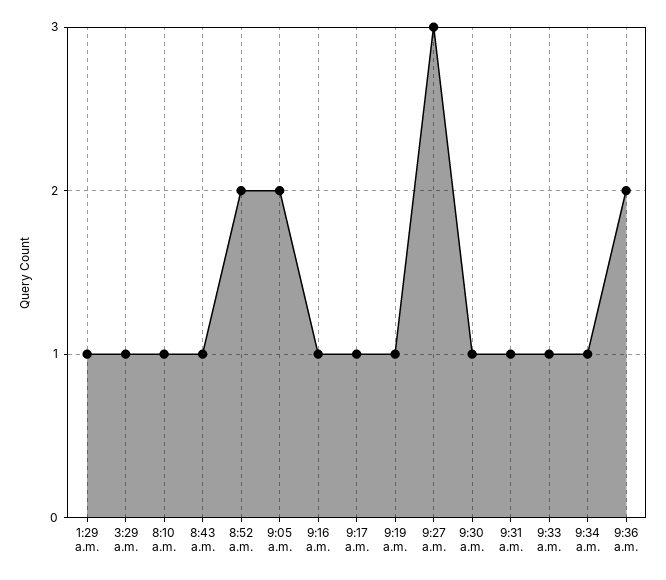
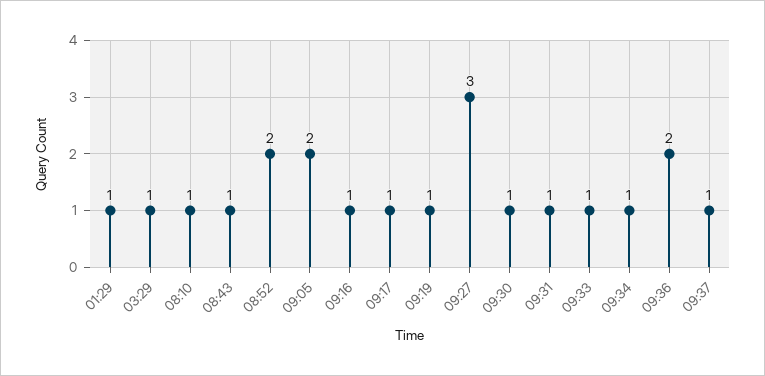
09:37: none -> 1

